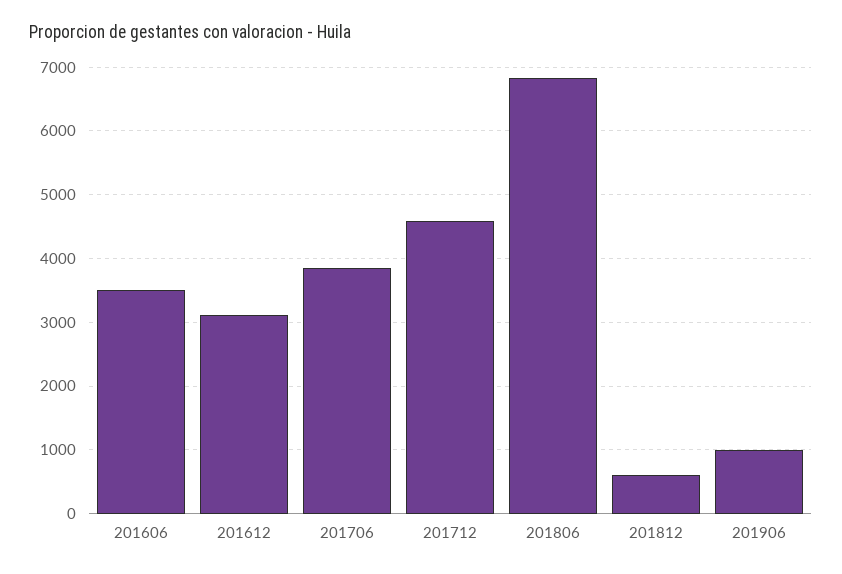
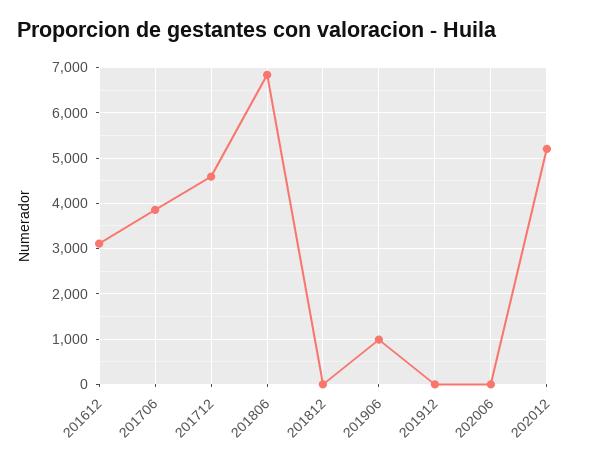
201606: 3500 -> none
201812: 600 -> 0
201912: none -> 0
202006: none -> 0
202012: none -> 5200

